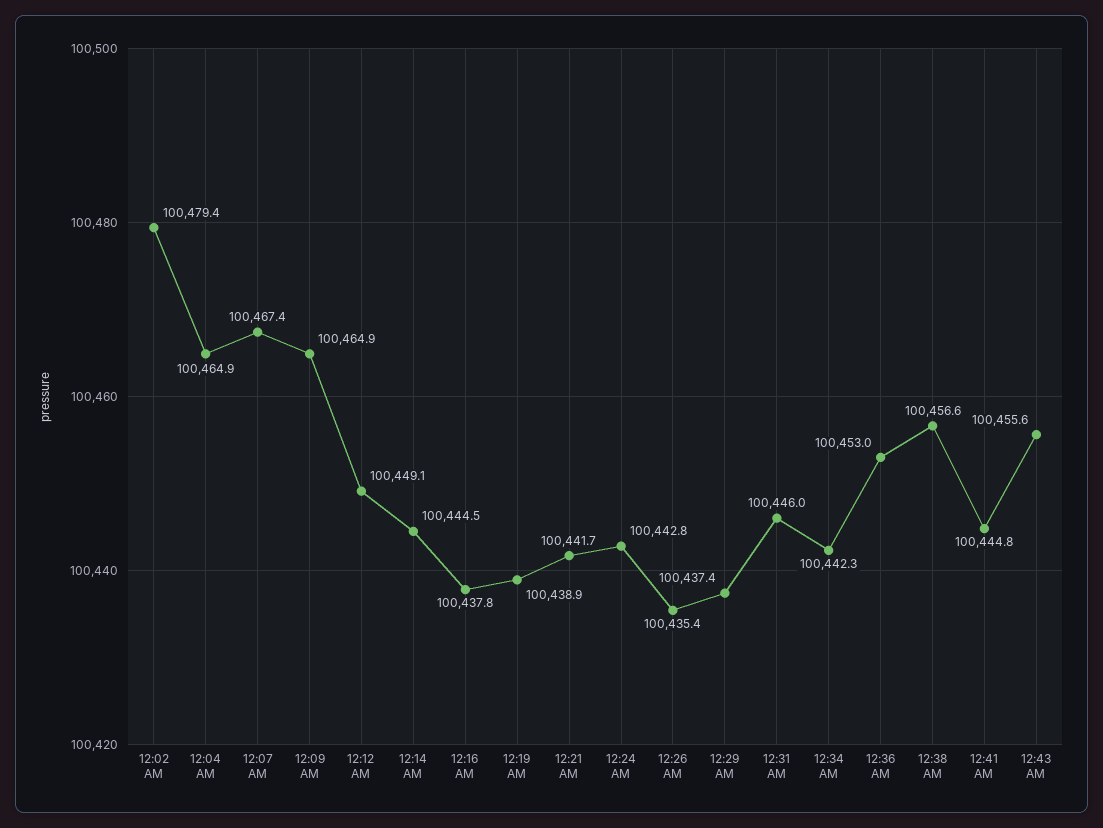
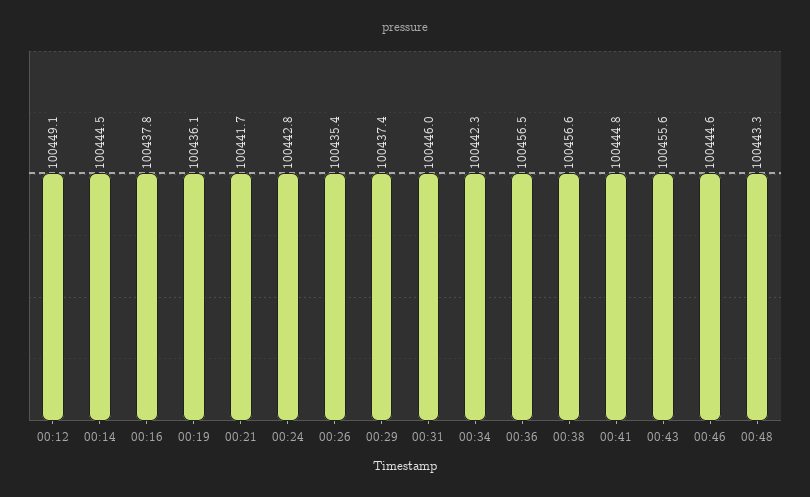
12:02 AM: 100479.4 -> none
12:04 AM: 100464.9 -> none
12:07 AM: 100467.4 -> none
12:09 AM: 100464.9 -> none
12:19 AM: 100438.9 -> 100436.1
12:36 AM: 100453 -> 100456.5
00:46: none -> 100444.6
00:48: none -> 100443.3

